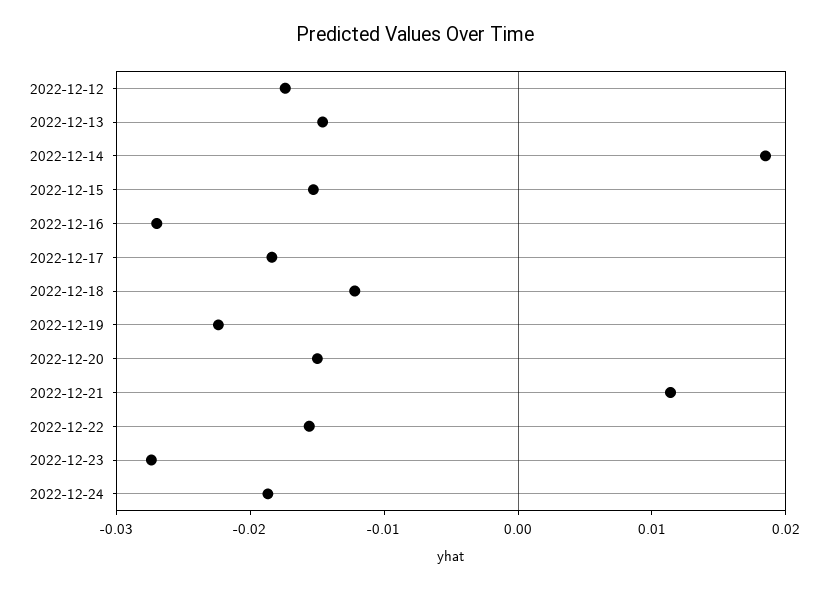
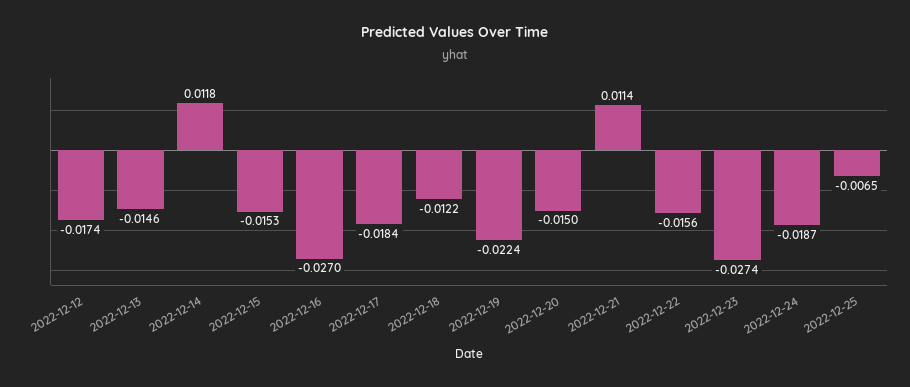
2022-12-14: 0.018 -> 0.0118
2022-12-25: none -> -0.0065

